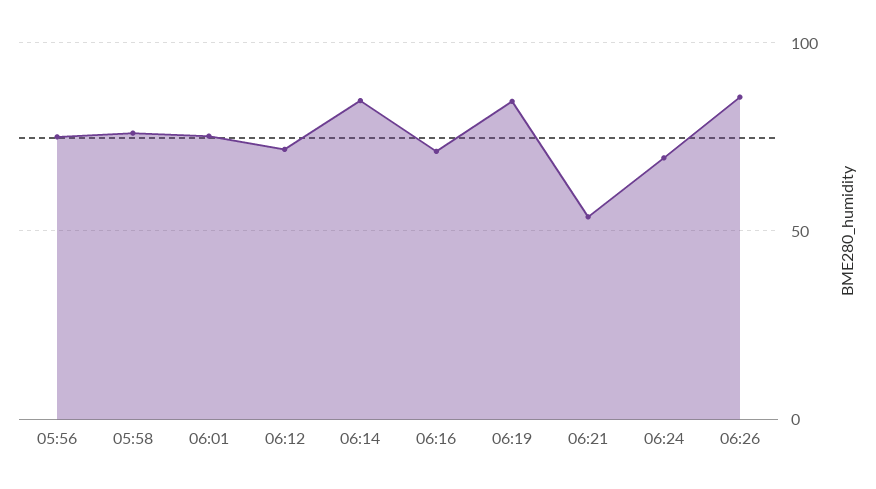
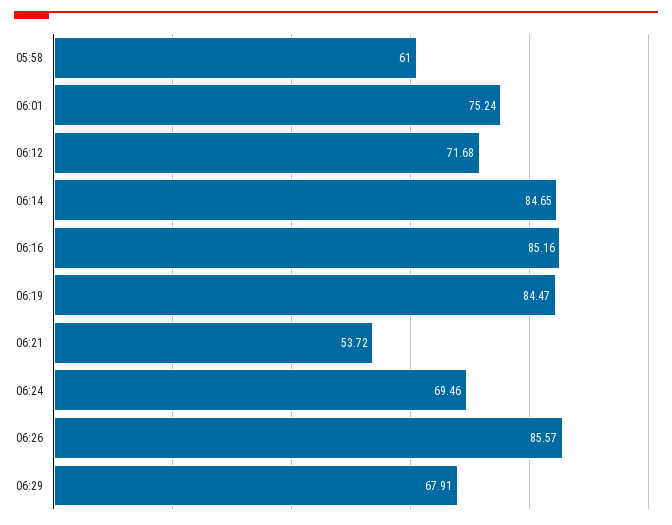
05:56: 75 -> none
05:58: 75 -> 61
06:16: 70 -> 85.16
06:29: none -> 67.91

